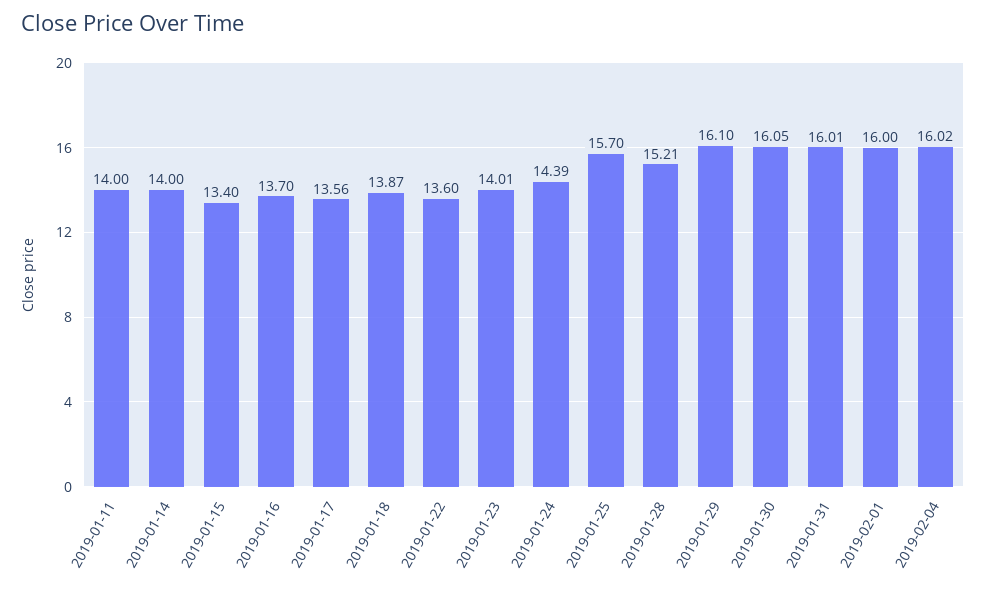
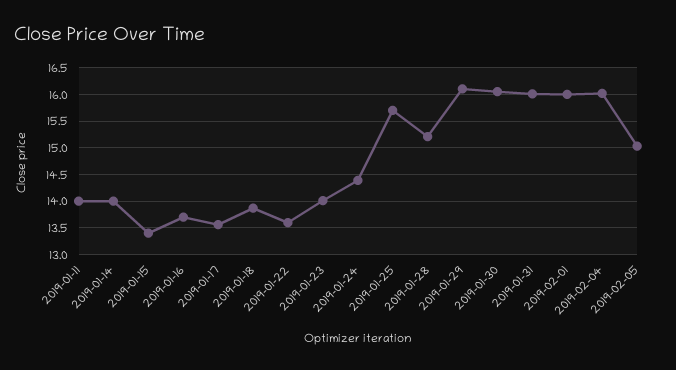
2019-02-05: none -> 15

